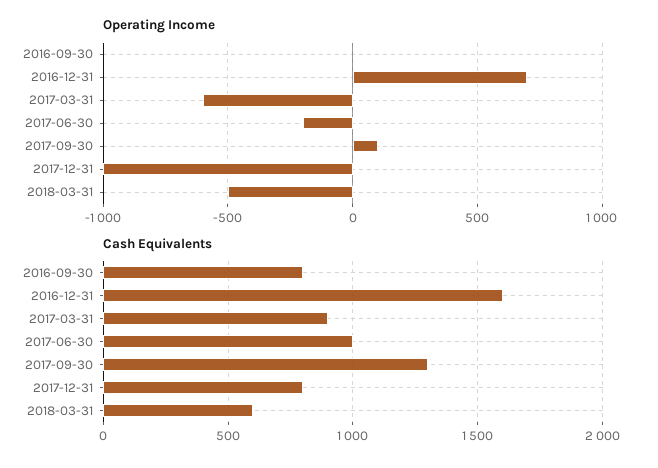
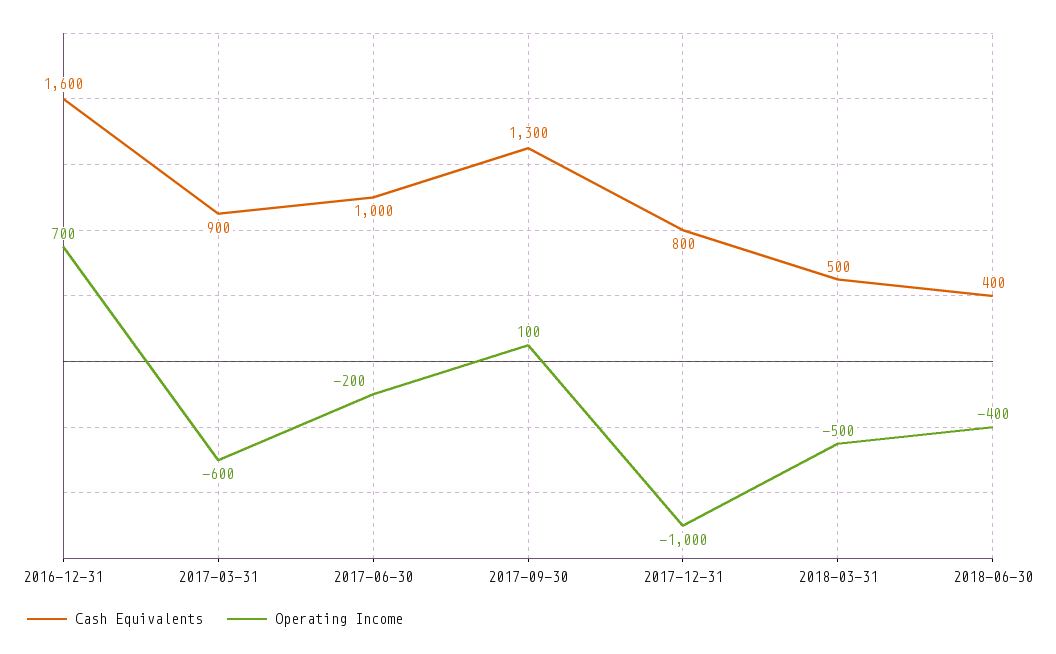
Operating Income, 2016-09-30: 0 -> none
Cash Equivalents, 2016-09-30: 800 -> none
Cash Equivalents, 2018-03-31: 600 -> 500
Cash Equivalents, 2018-06-30: none -> 400
Operating Income, 2018-06-30: none -> -400

